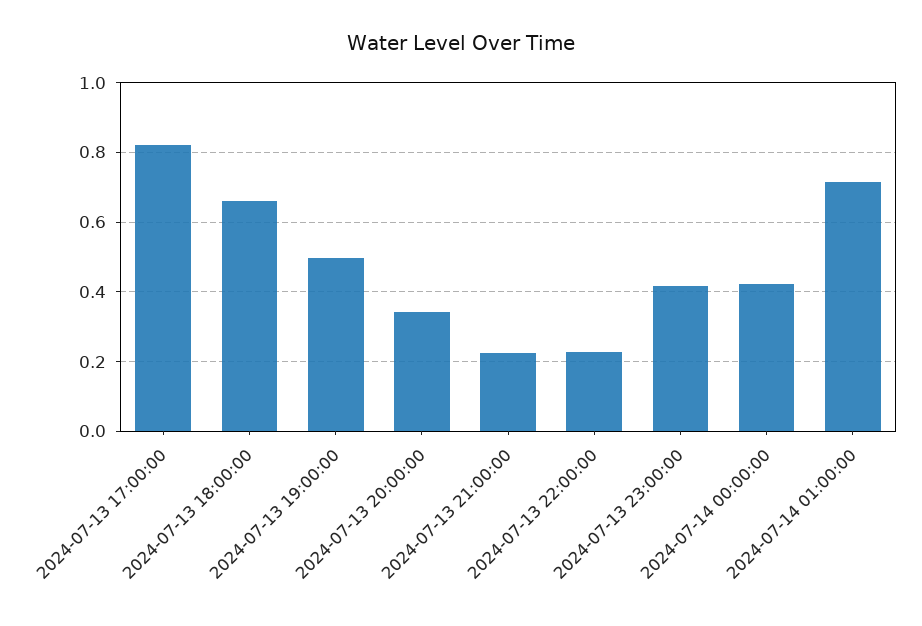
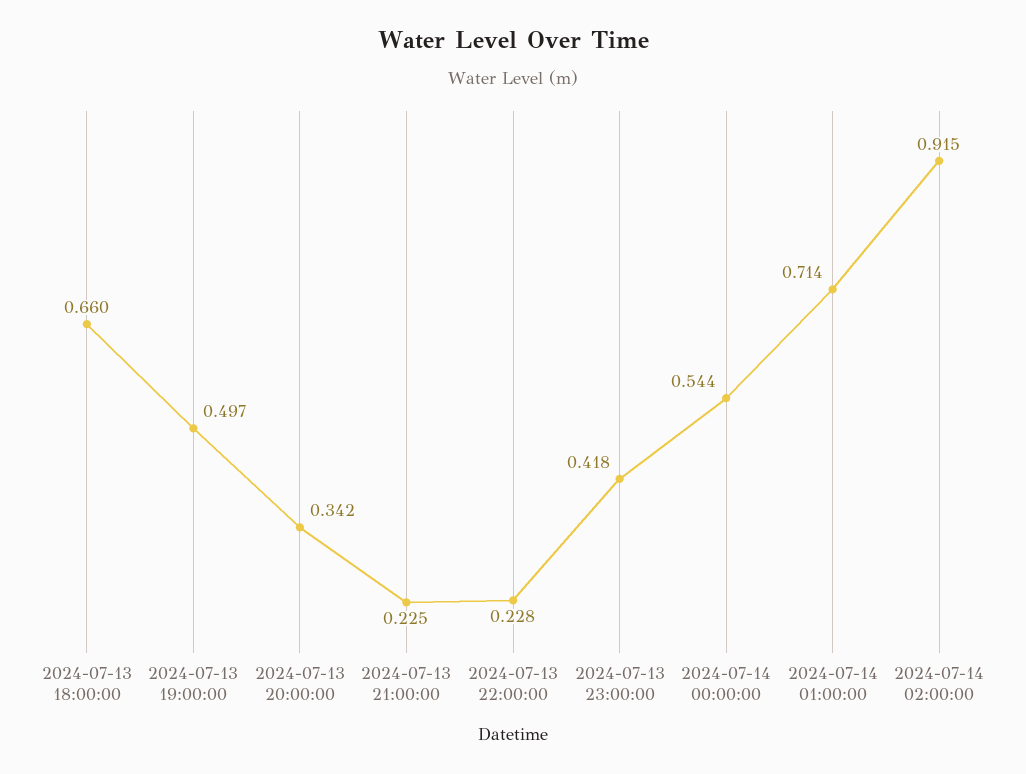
2024-07-13 17:00:00: 0.82 -> none
2024-07-14 00:00:00: 0.42 -> 0.544
2024-07-14 02:00:00: none -> 0.915

